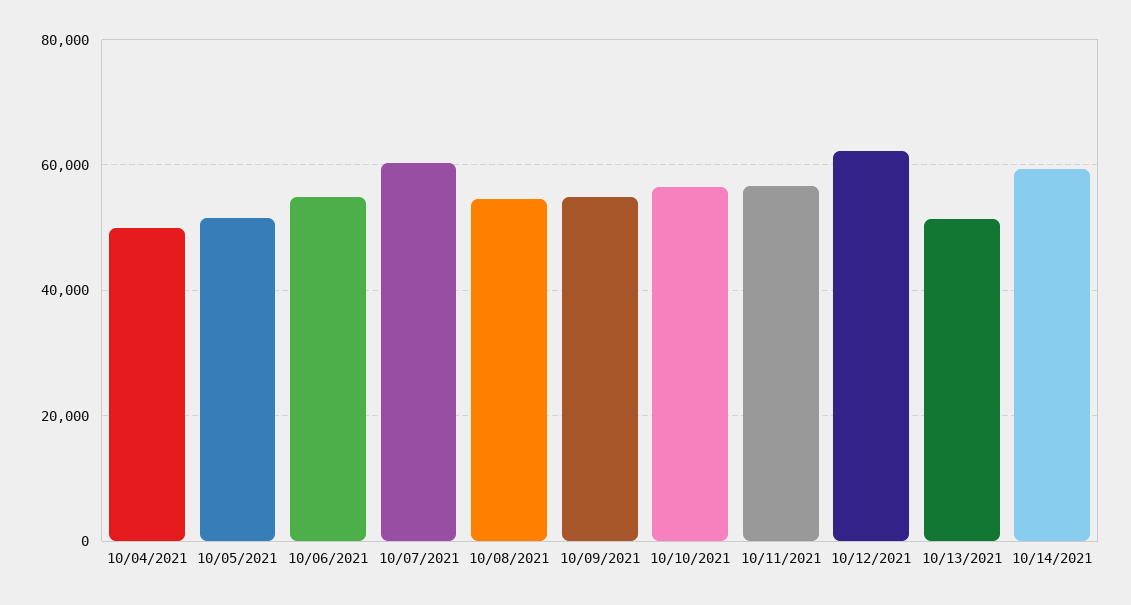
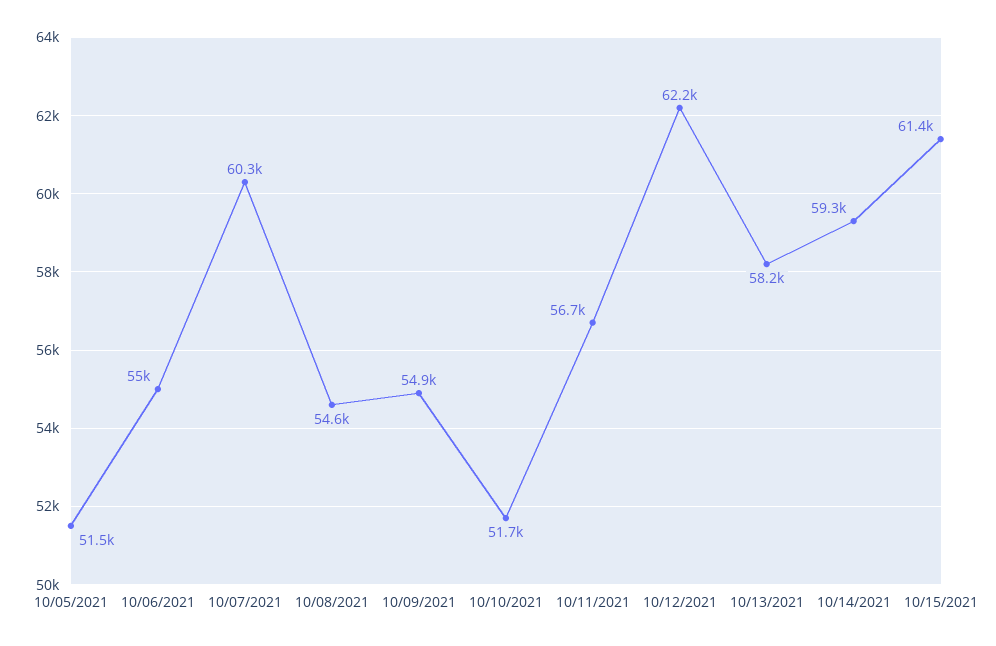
10/04/2021: 50000 -> none
10/10/2021: 56000 -> 51700
10/13/2021: 52000 -> 58200
10/15/2021: none -> 61400

